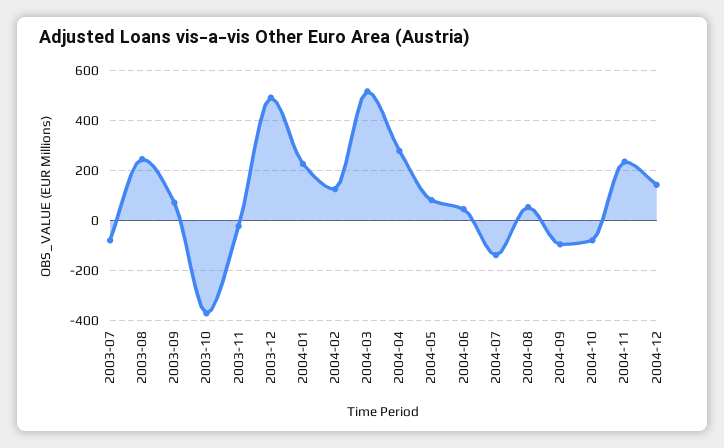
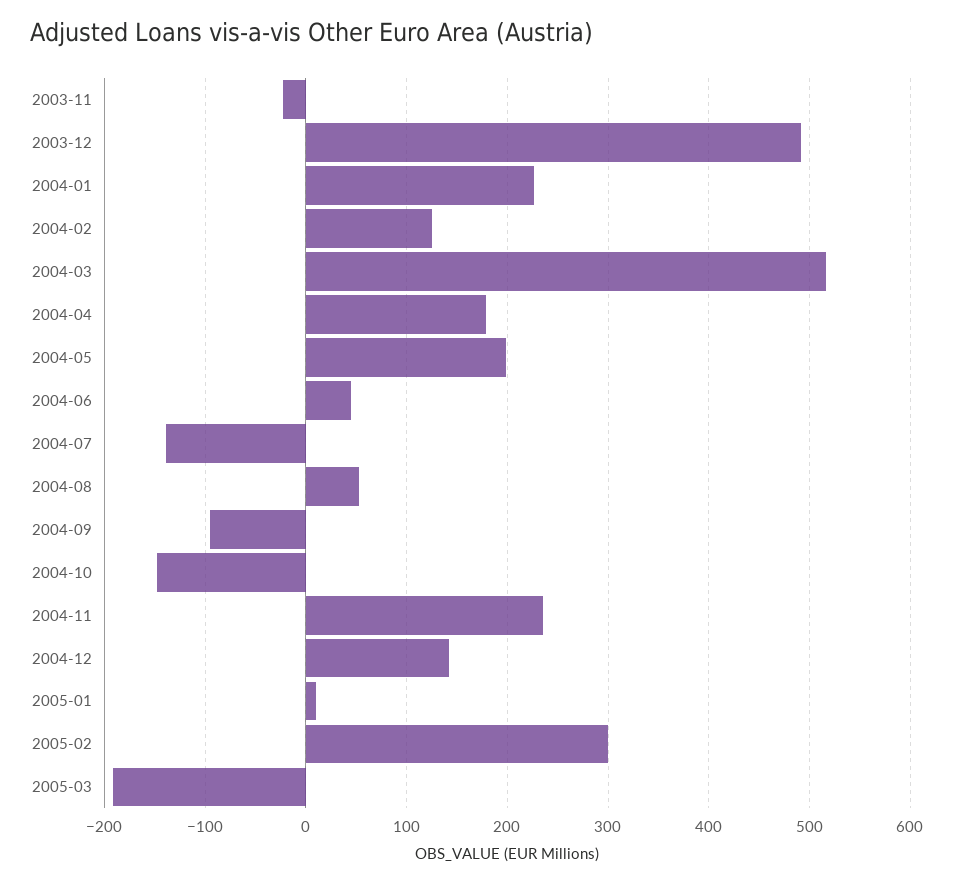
2003-07: -75 -> none
2003-08: 250 -> none
2003-09: 75 -> none
2003-10: -375 -> none
2004-04: 275 -> 180
2004-05: 75 -> 200
2004-10: -75 -> -150
2005-01: none -> 10
2005-02: none -> 300
2005-03: none -> -190

